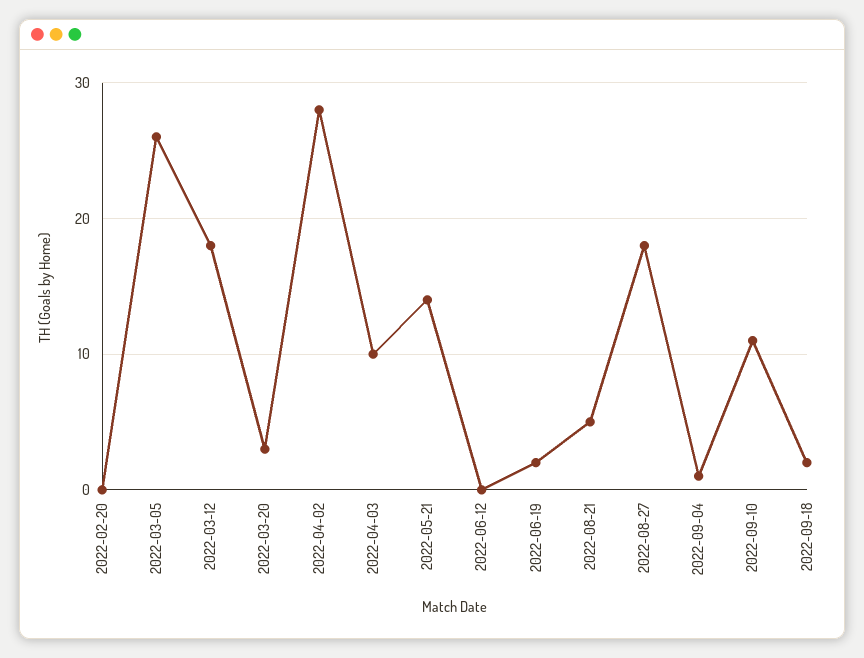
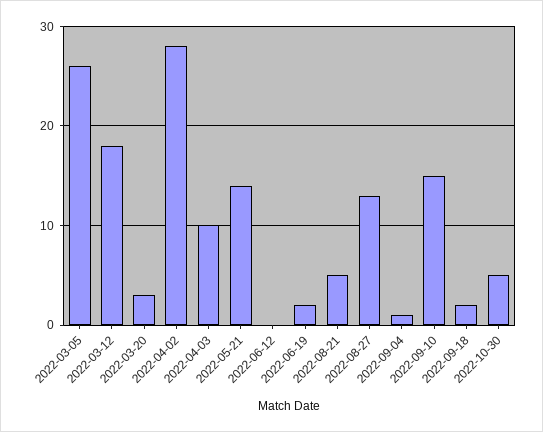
2022-02-20: 0 -> none
2022-08-27: 18 -> 13
2022-09-10: 11 -> 15
2022-10-30: none -> 5

